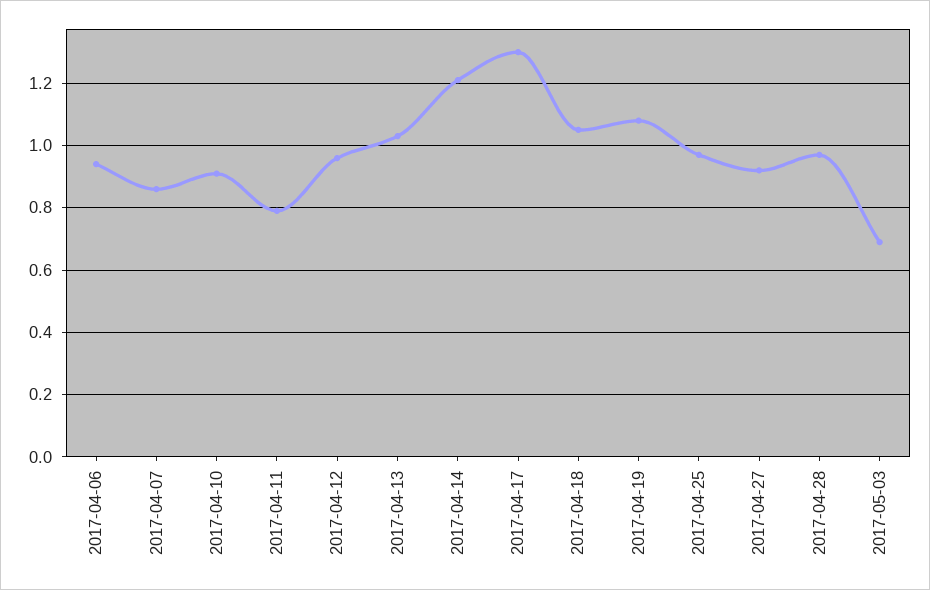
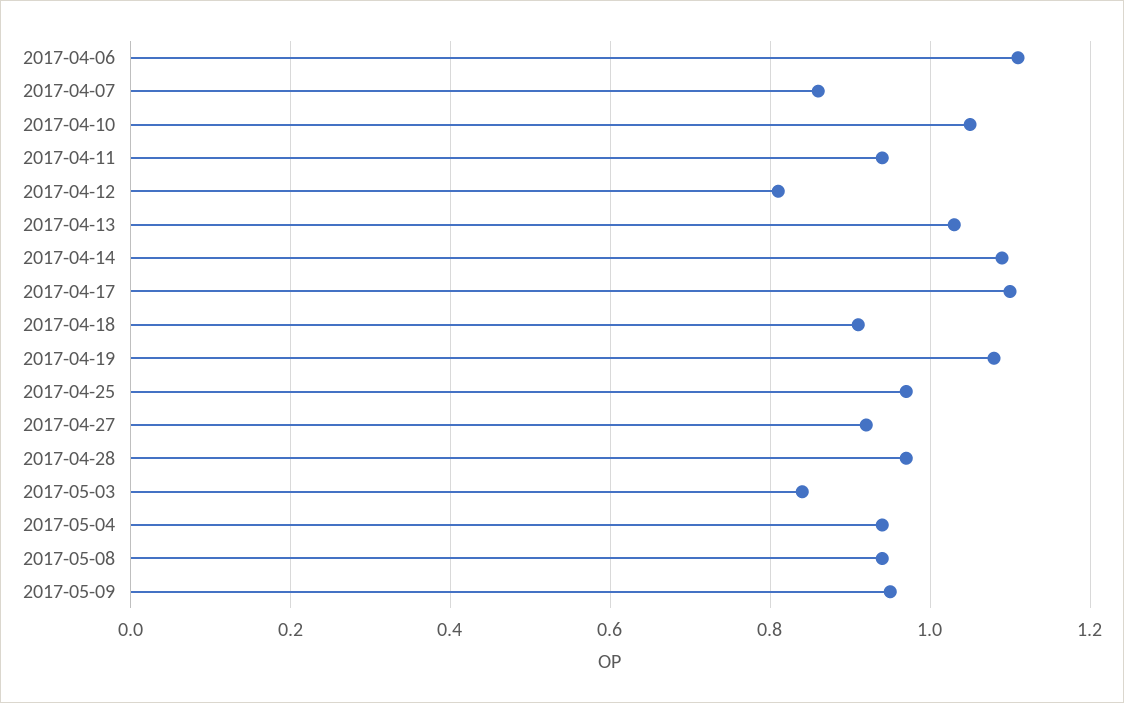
2017-04-06: 0.95 -> 1.1
2017-04-10: 0.9 -> 1.05
2017-04-11: 0.8 -> 0.95
2017-04-12: 0.95 -> 0.8
2017-04-14: 1.2 -> 1.1
2017-04-17: 1.3 -> 1.1
2017-04-18: 1.05 -> 0.9
2017-05-03: 0.7 -> 0.85
2017-05-04: none -> 0.95
2017-05-08: none -> 0.95
2017-05-09: none -> 0.95

